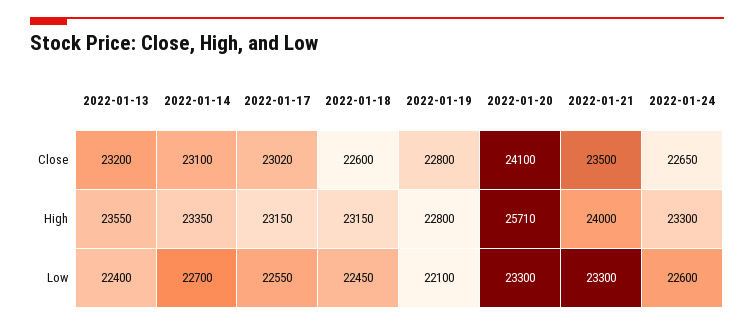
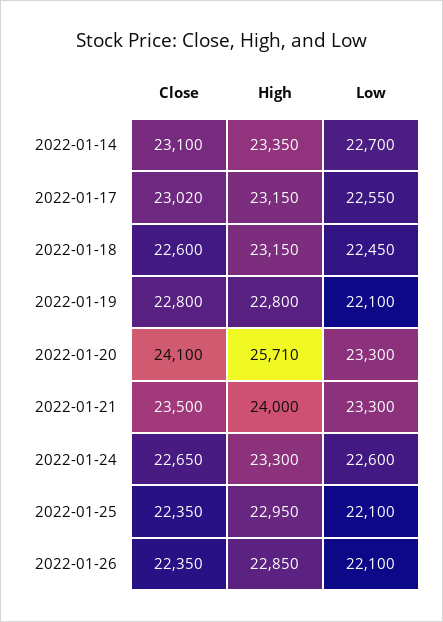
2022-01-13, Close: 23200 -> none
2022-01-13, High: 23550 -> none
2022-01-13, Low: 22400 -> none
2022-01-25, Close: none -> 22350
2022-01-25, High: none -> 22950
2022-01-25, Low: none -> 22100
2022-01-26, Close: none -> 22350
2022-01-26, High: none -> 22850
2022-01-26, Low: none -> 22100

